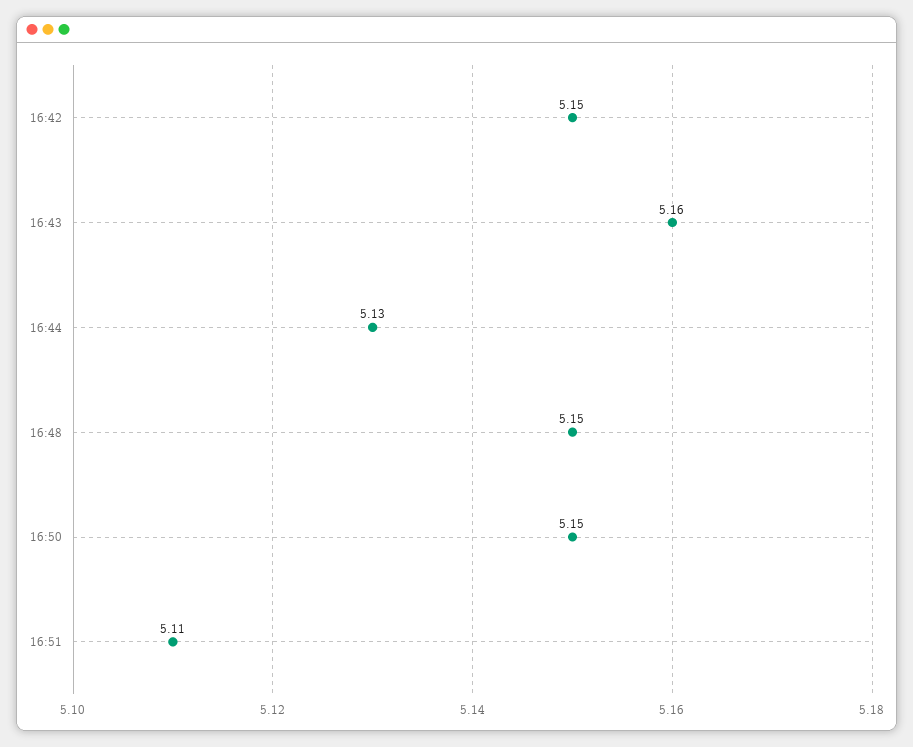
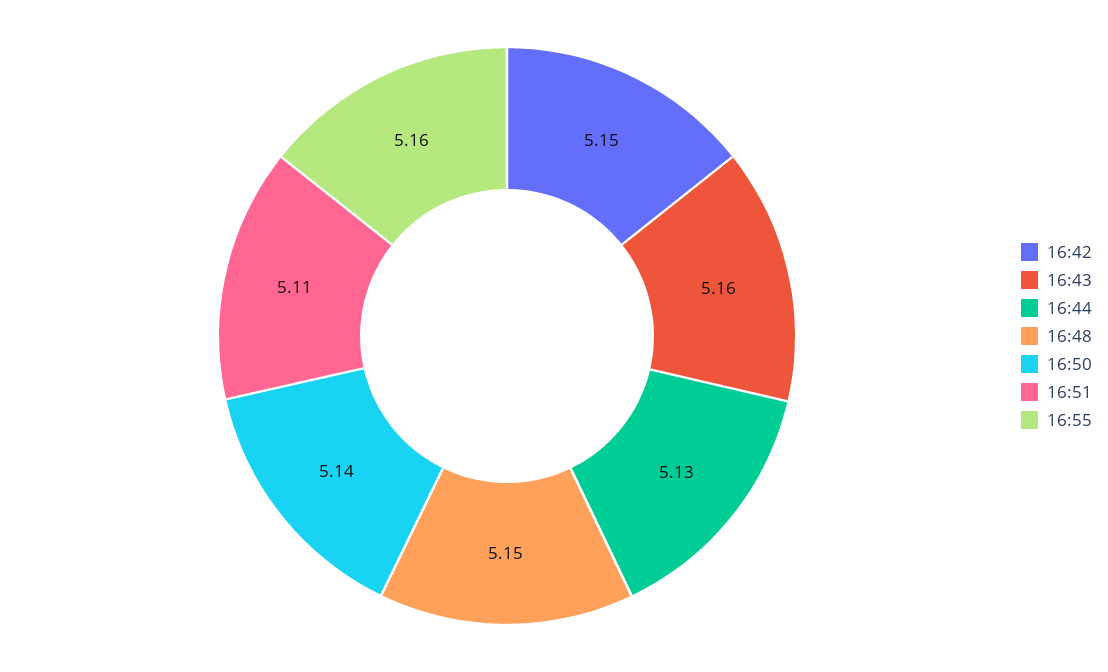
16:50: 5.15 -> 5.14
16:55: none -> 5.16

